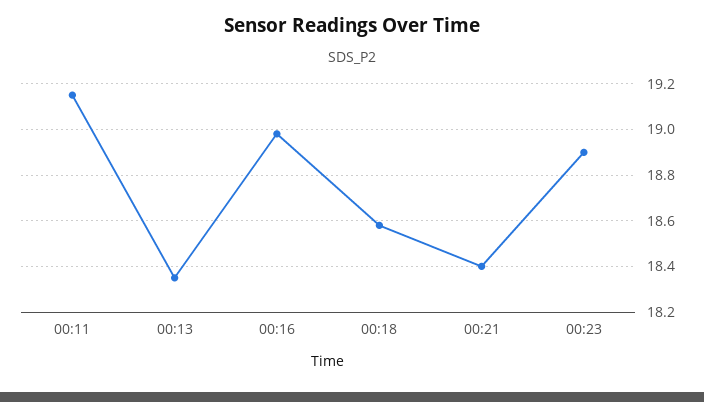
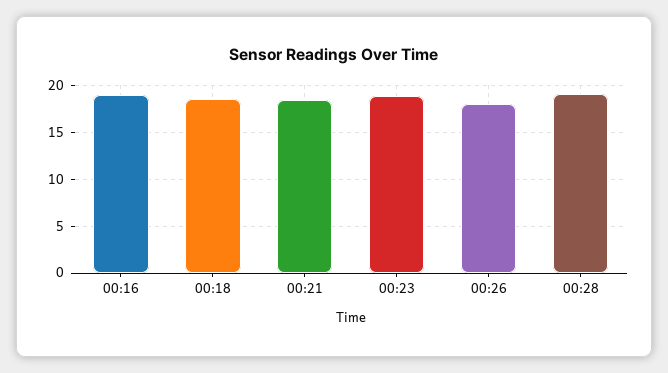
00:11: 19.15 -> none
00:13: 18.35 -> none
00:26: none -> 18
00:28: none -> 19

